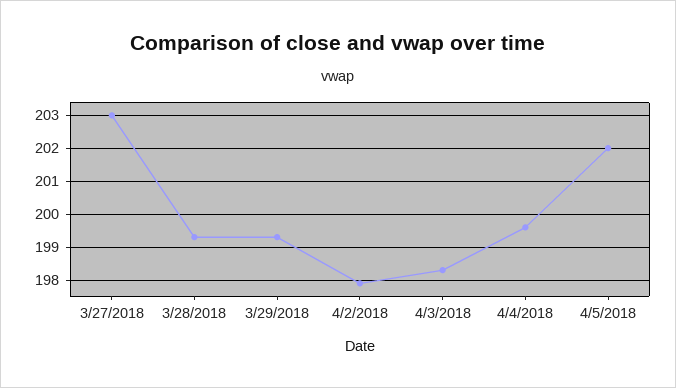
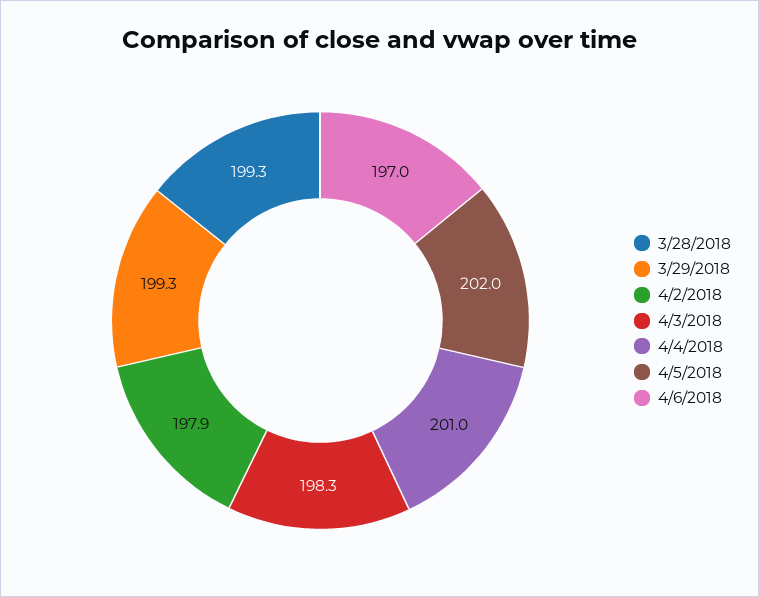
3/27/2018: 203 -> none
4/4/2018: 199.5 -> 201
4/6/2018: none -> 197

